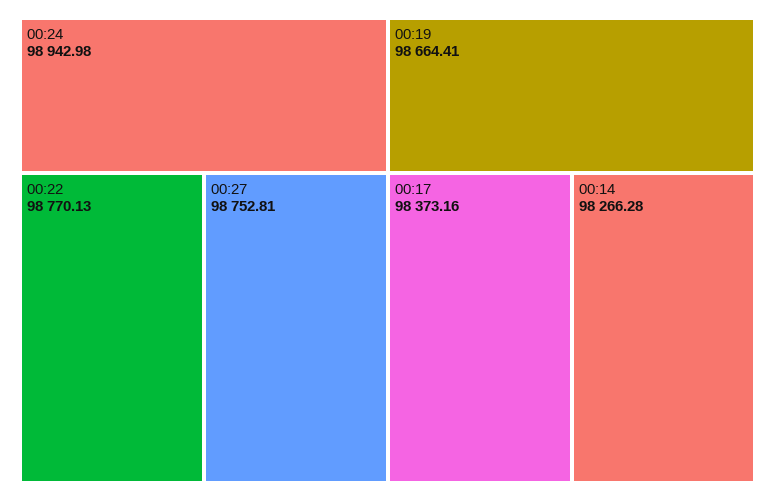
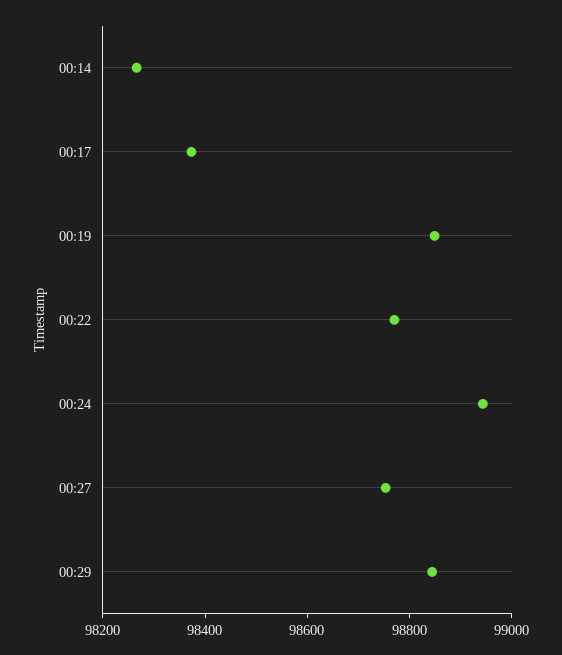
00:19: 98664.41 -> 98850
00:29: none -> 98850

